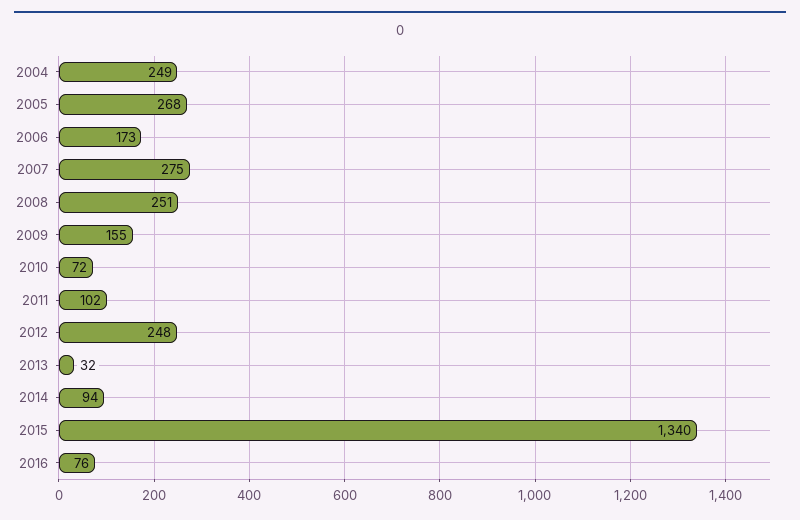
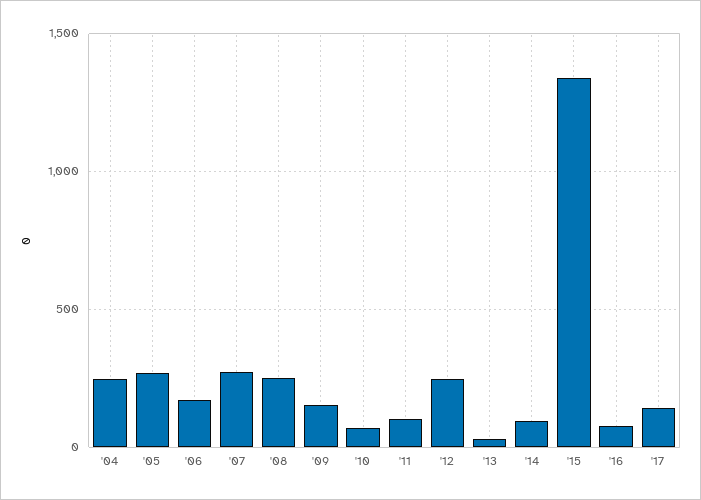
'17: none -> 150

